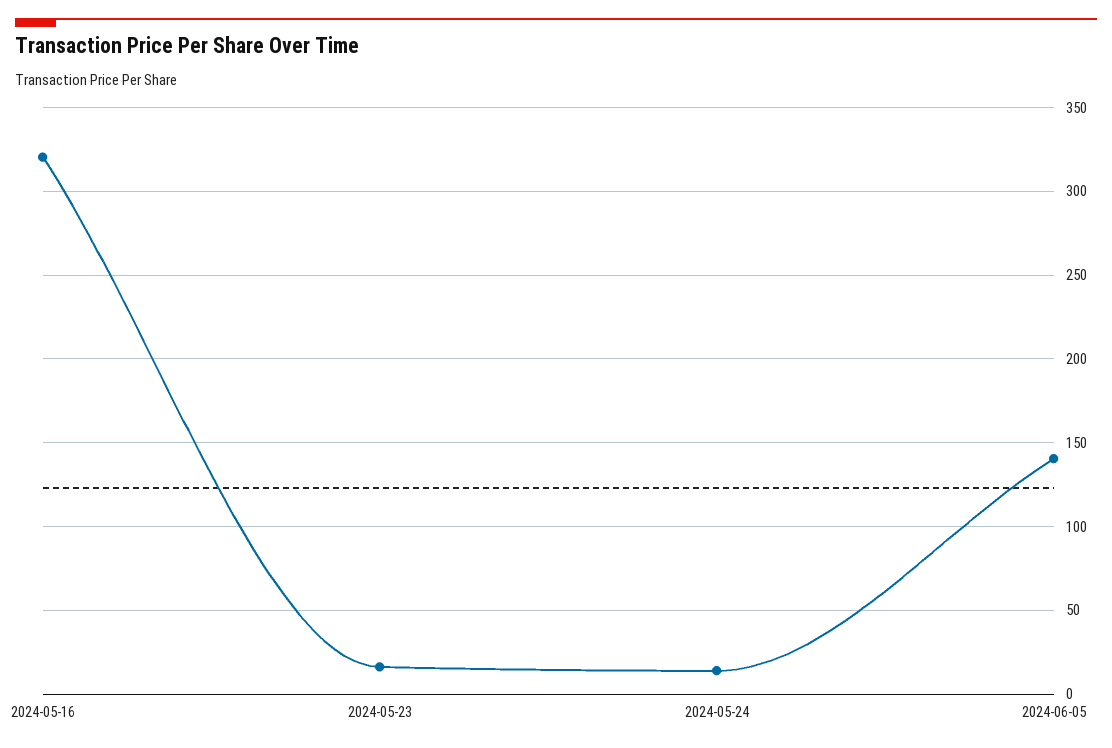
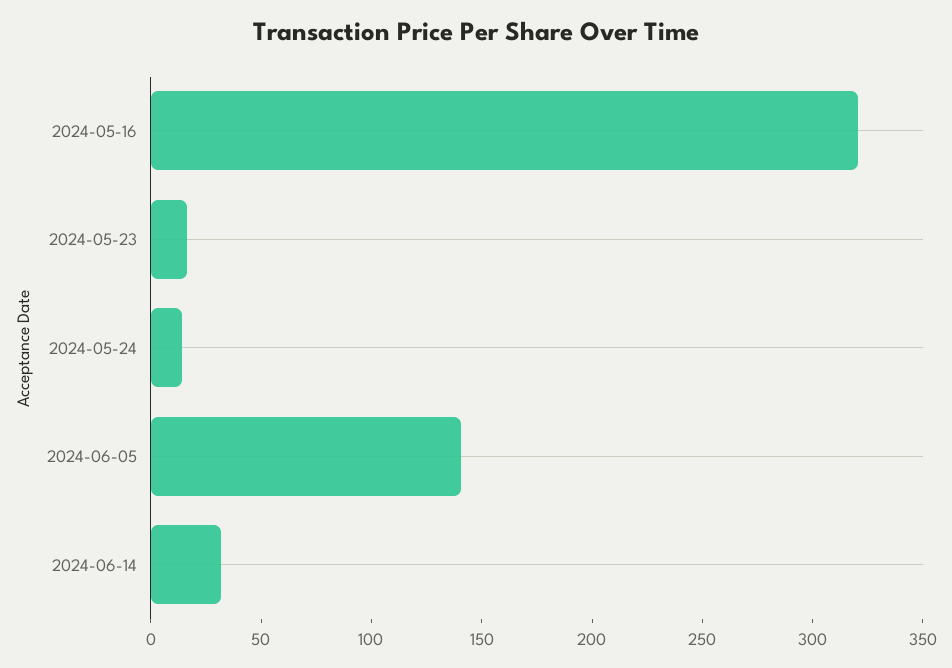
2024-06-14: none -> 30

